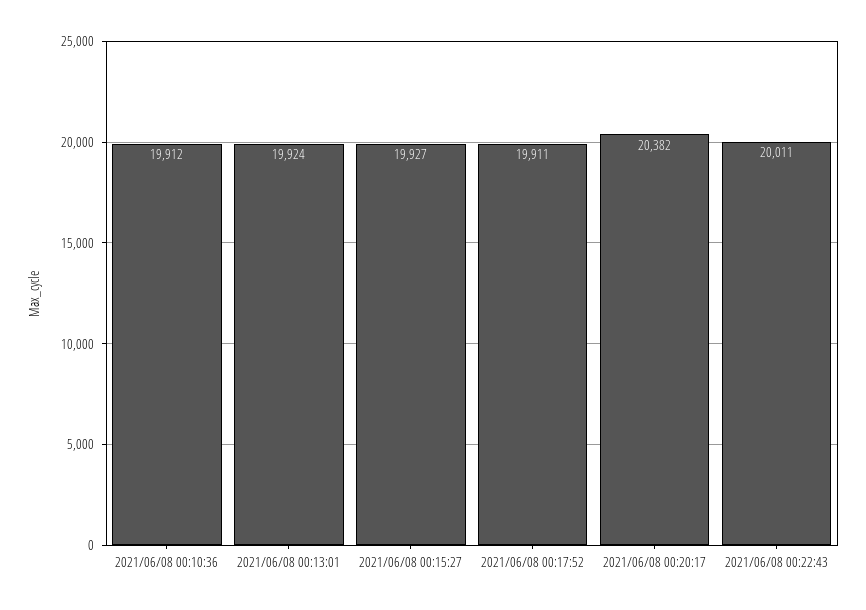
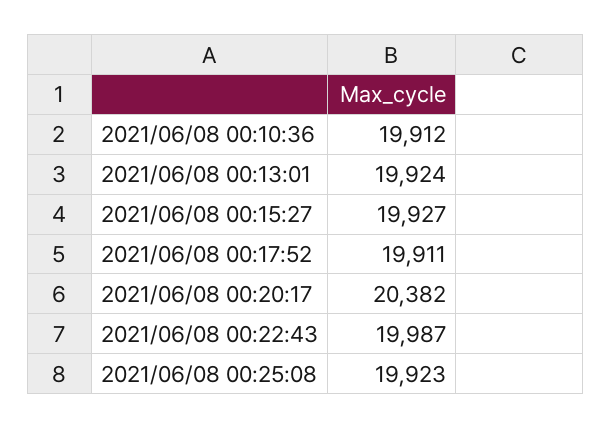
2021/06/08 00:22:43: 20011 -> 19987
2021/06/08 00:25:08: none -> 19923

